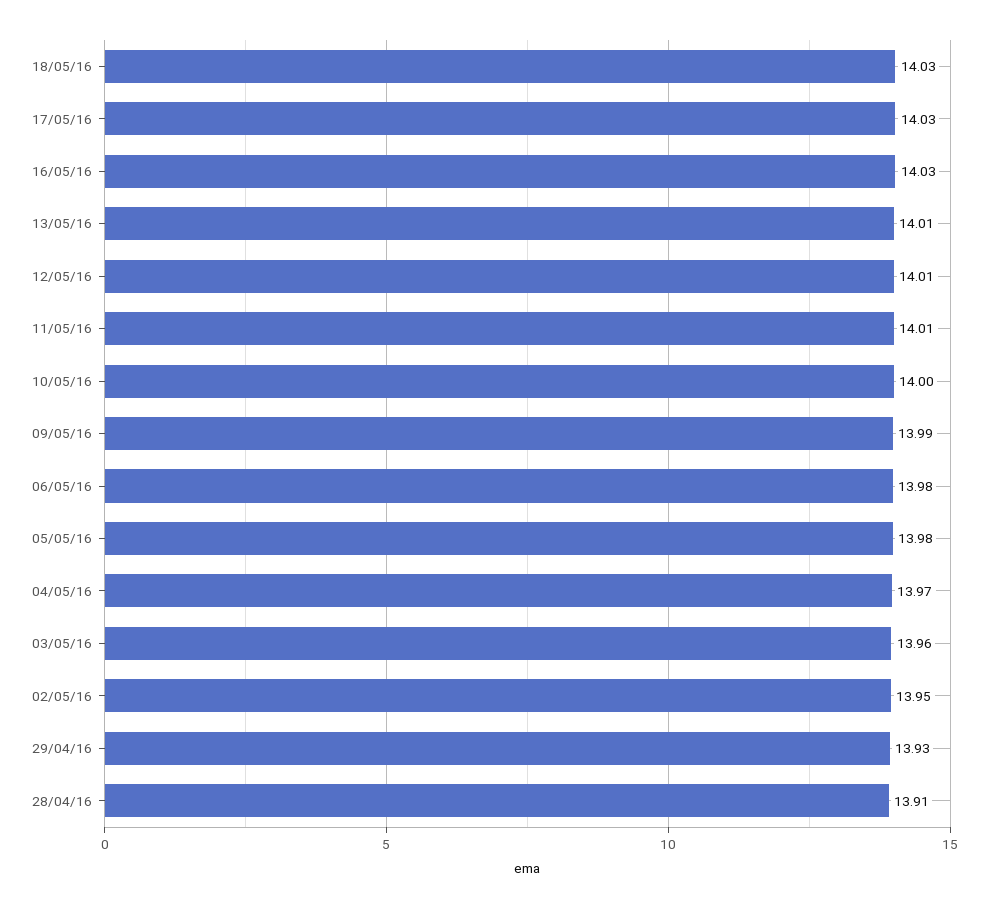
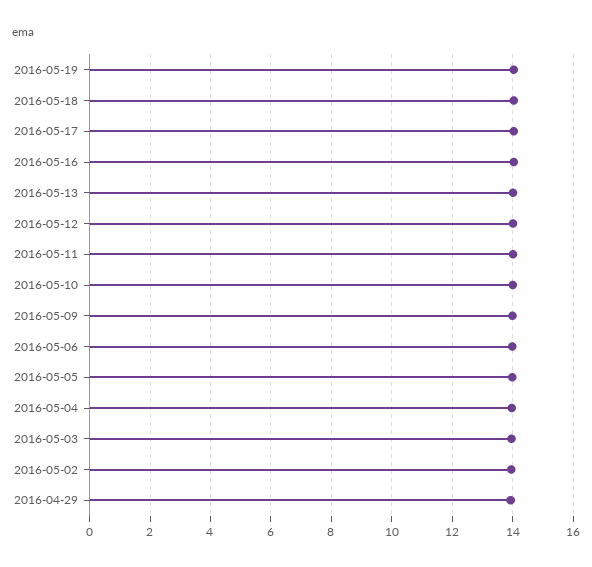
28/04/16: 13.91 -> none
2016-05-19: none -> 14

